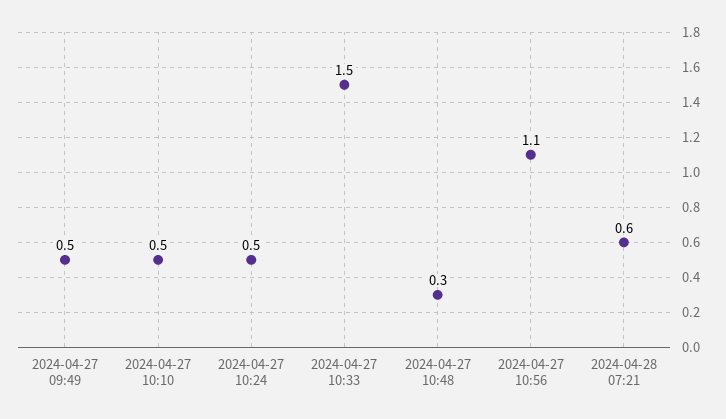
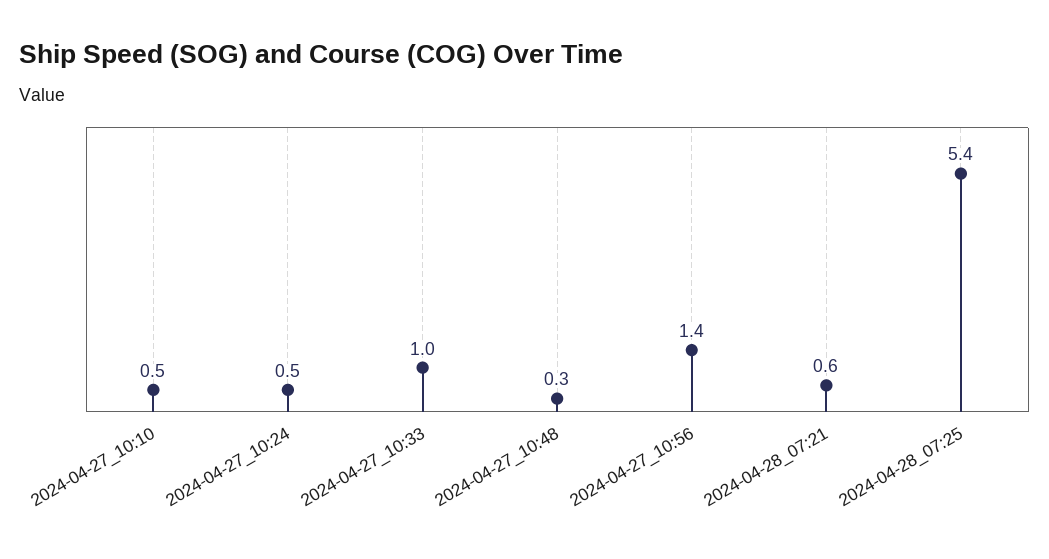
2024-04-27 09:49: 0.5 -> none
2024-04-27 10:33: 1.5 -> 1
2024-04-27 10:56: 1.1 -> 1.4
2024-04-28_07:25: none -> 5.4

